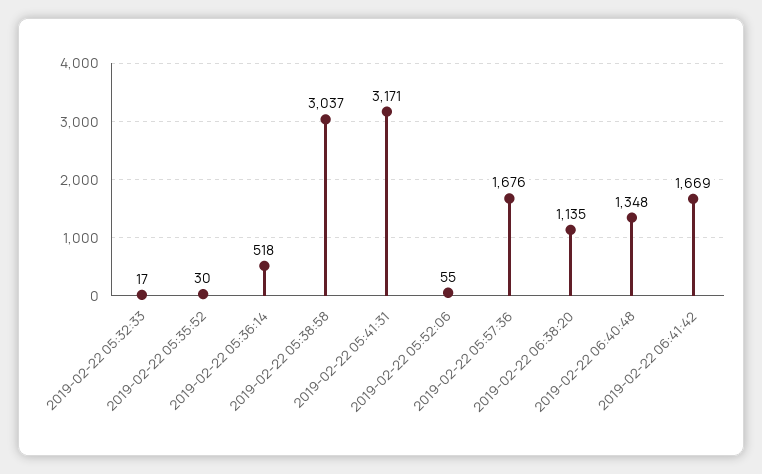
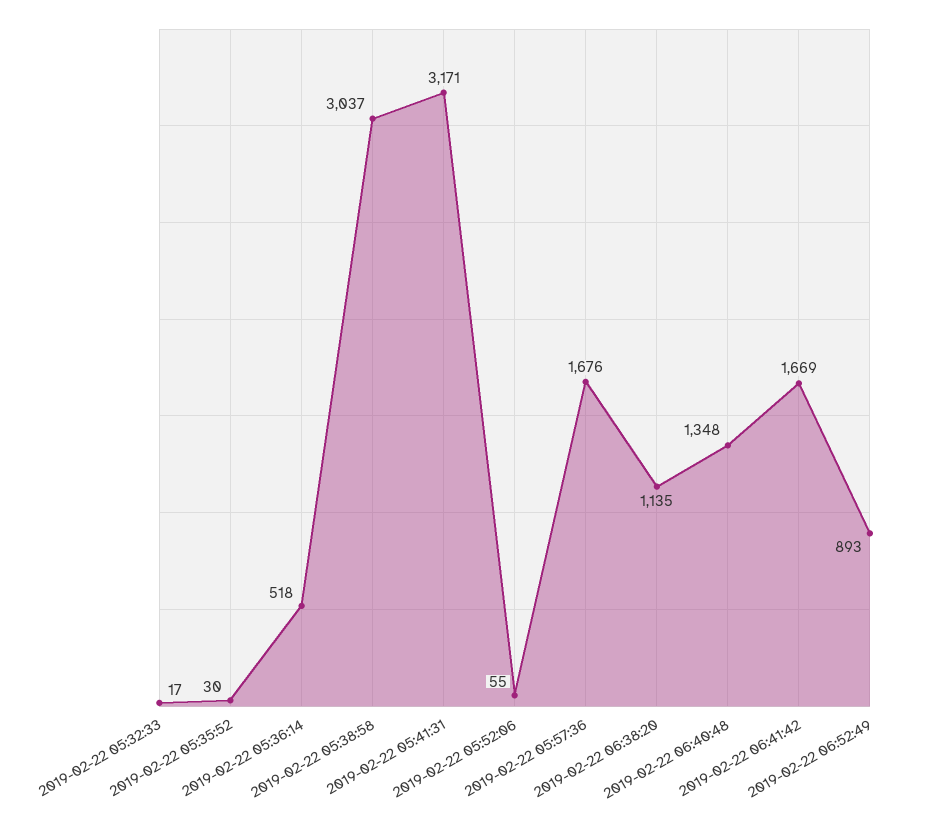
2019-02-22 06:52:49: none -> 893

